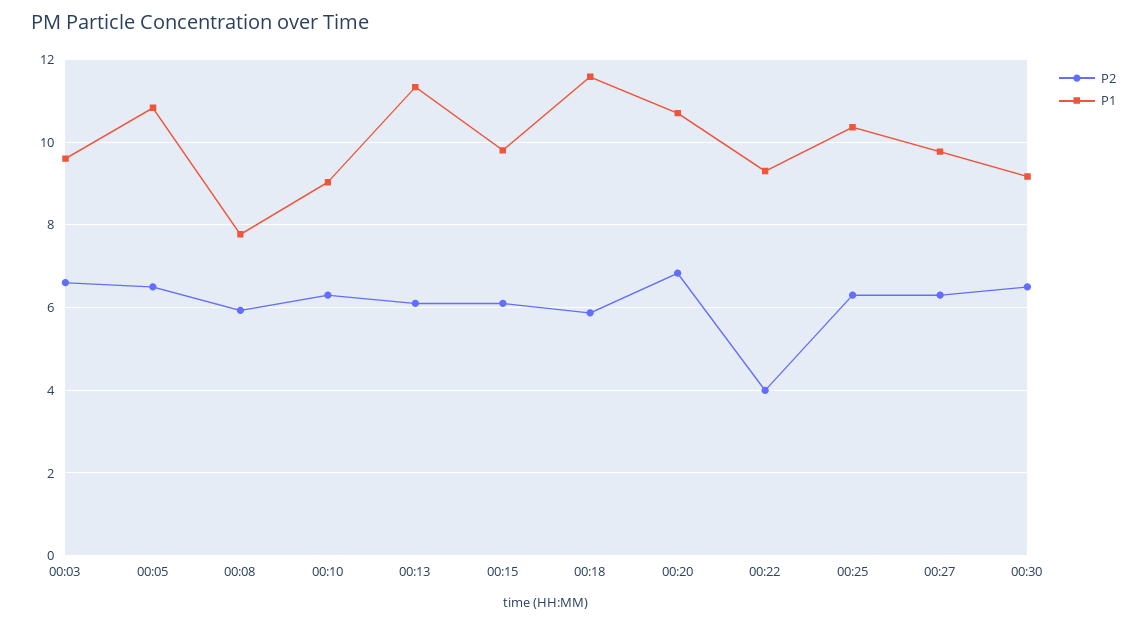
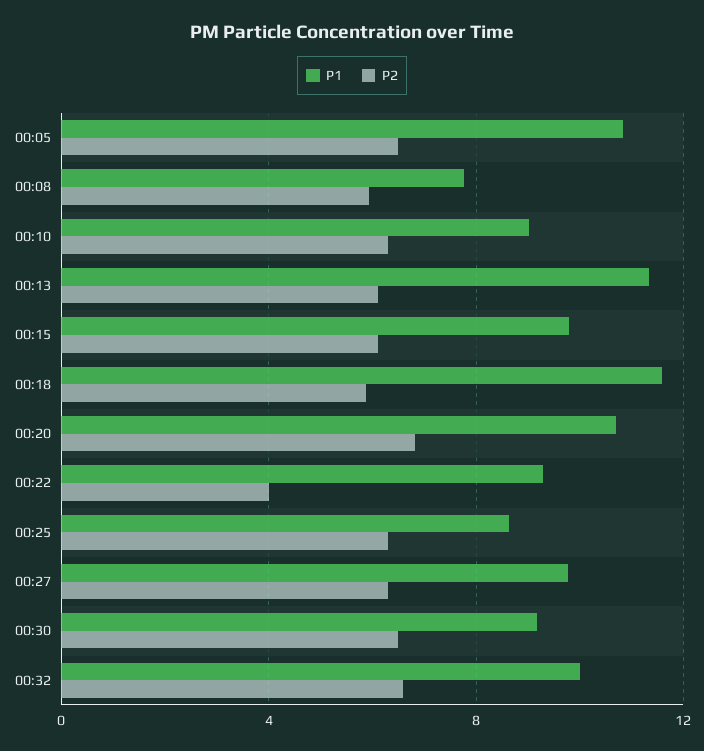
P2, 00:03: 6.6 -> none
P1, 00:03: 9.6 -> none
P1, 00:25: 10.4 -> 8.5
P1, 00:32: none -> 10
P2, 00:32: none -> 6.5

